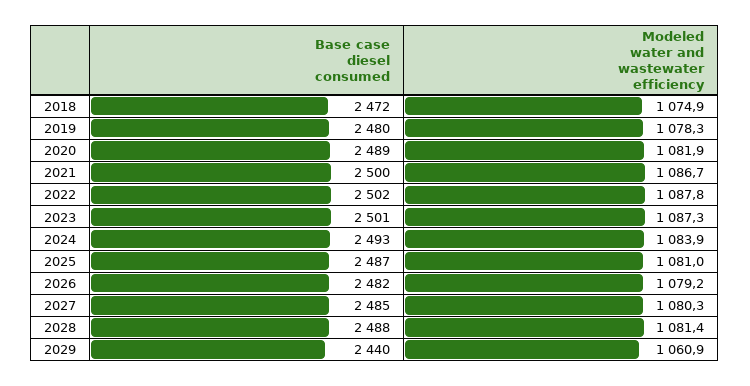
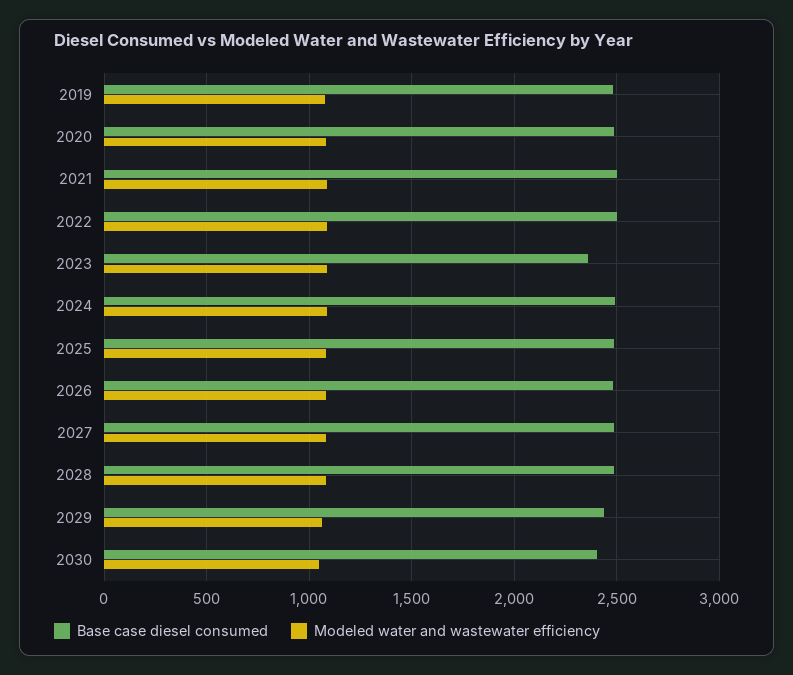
Base case diesel consumed, 2018: 2472 -> none
Modeled water and wastewater efficiency, 2018: 1074.9 -> none
Base case diesel consumed, 2023: 2501 -> 2350
Base case diesel consumed, 2030: none -> 2400
Modeled water and wastewater efficiency, 2030: none -> 1050

